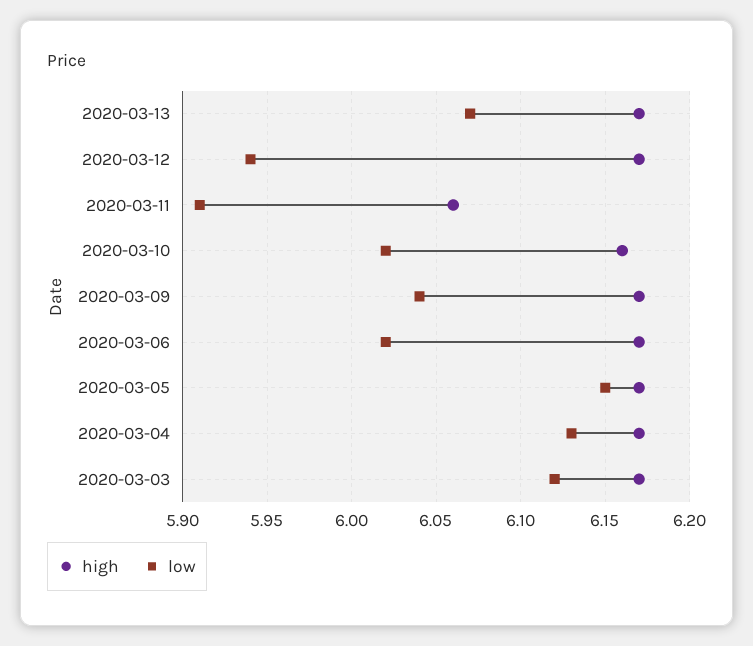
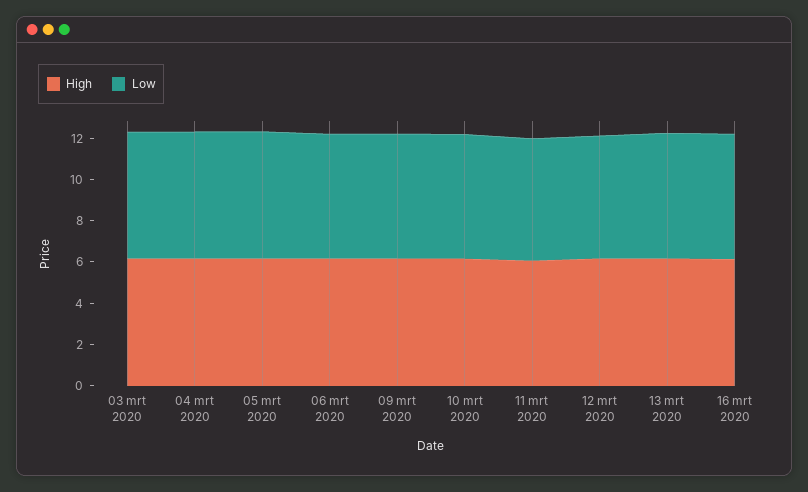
high, 16 mrt 2020: none -> 6
low, 16 mrt 2020: none -> 6

